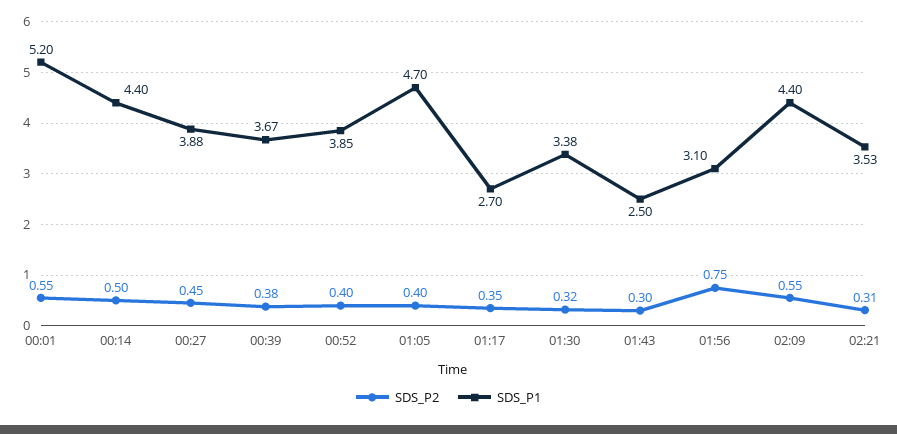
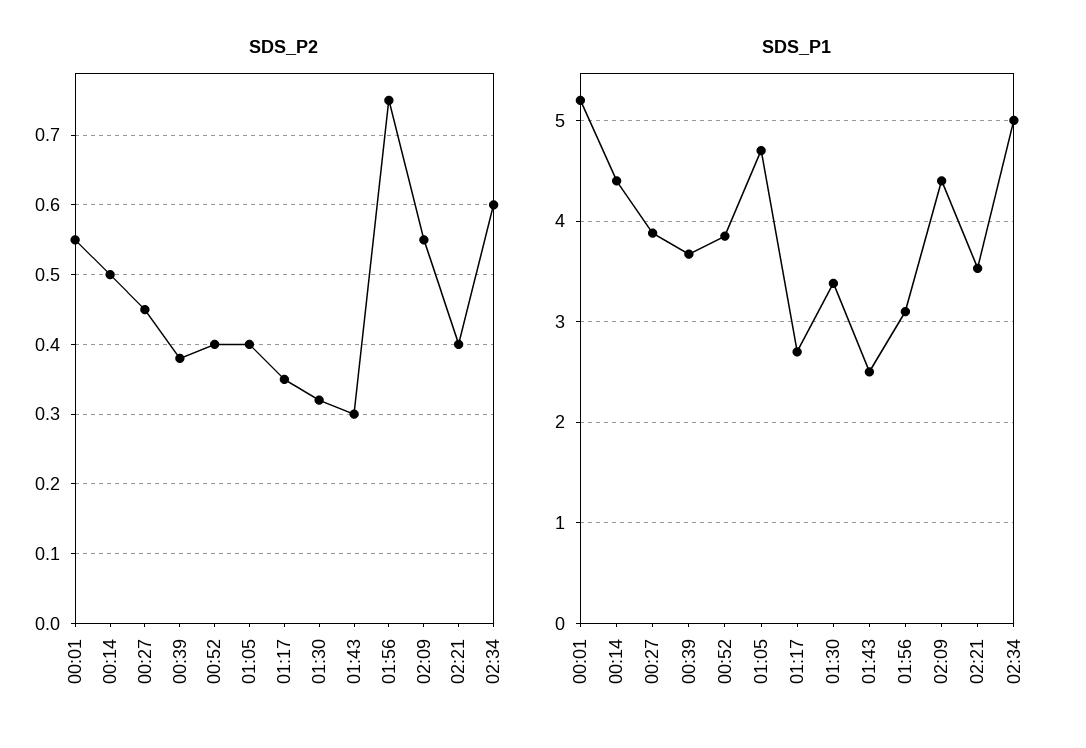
SDS_P2, 02:21: 0.31 -> 0.4
SDS_P2, 02:34: none -> 0.6
SDS_P1, 02:34: none -> 5

